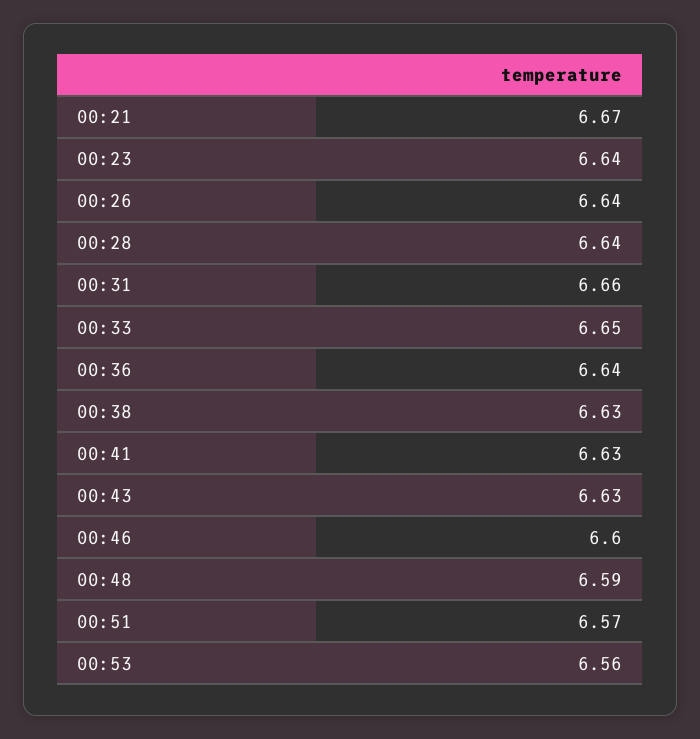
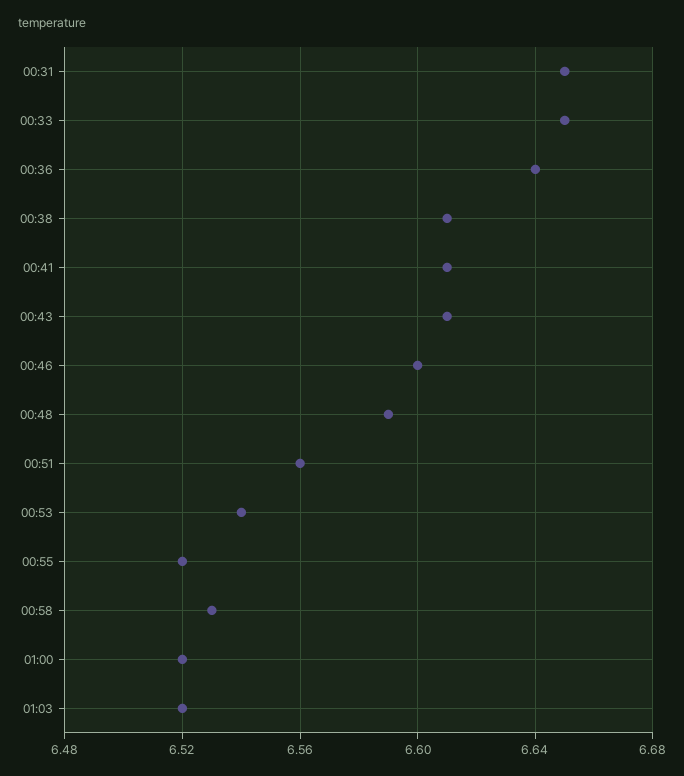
00:21: 6.67 -> none
00:23: 6.64 -> none
00:26: 6.64 -> none
00:28: 6.64 -> none
00:31: 6.66 -> 6.65
00:38: 6.63 -> 6.61
00:41: 6.63 -> 6.61
00:43: 6.63 -> 6.61
00:51: 6.57 -> 6.56
00:53: 6.56 -> 6.54
00:55: none -> 6.52
00:58: none -> 6.53
01:00: none -> 6.52
01:03: none -> 6.52

